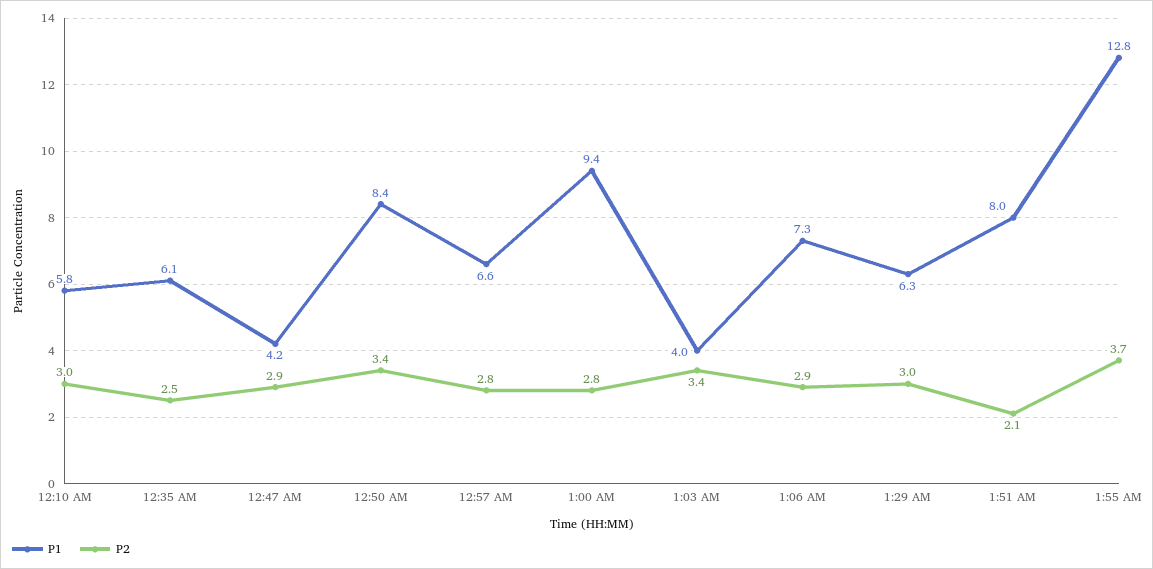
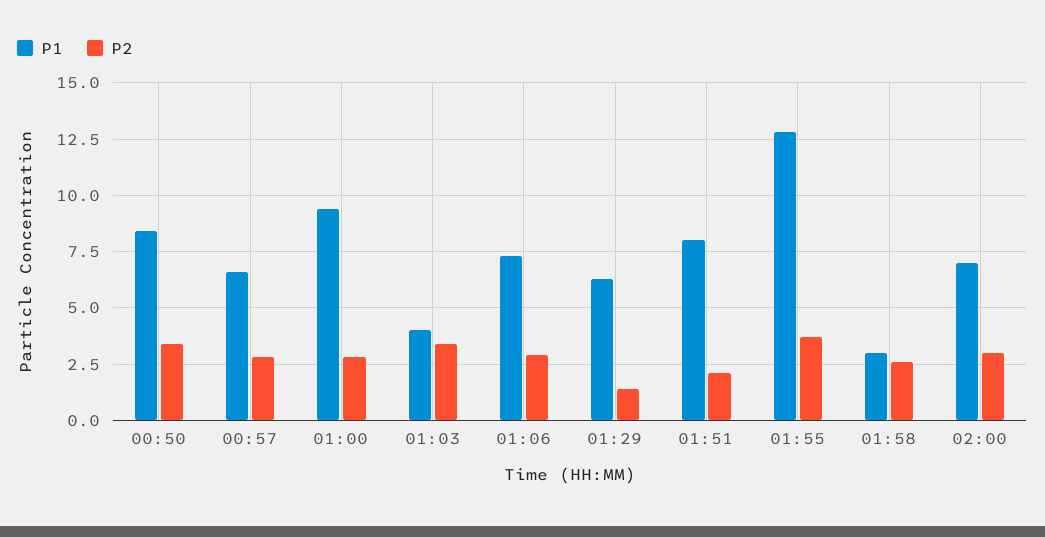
P1, 12:10 AM: 5.8 -> none
P2, 12:10 AM: 3 -> none
P1, 12:35 AM: 6.1 -> none
P2, 12:35 AM: 2.5 -> none
P1, 12:47 AM: 4.2 -> none
P2, 12:47 AM: 2.9 -> none
P2, 1:29 AM: 3 -> 1.5
P1, 01:58: none -> 3
P2, 01:58: none -> 2.5
P1, 02:00: none -> 7
P2, 02:00: none -> 3

